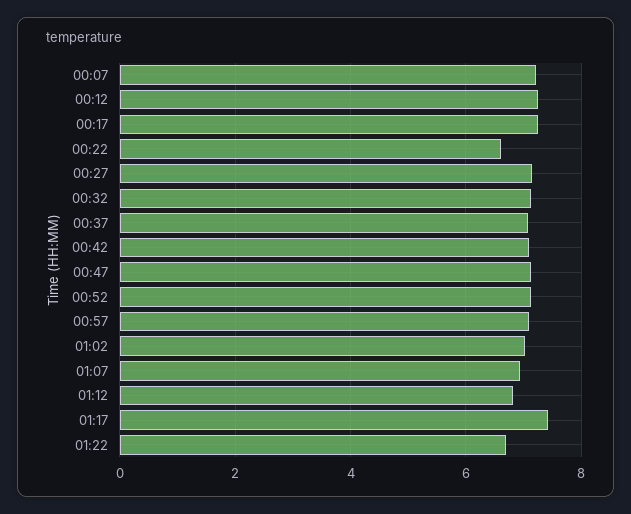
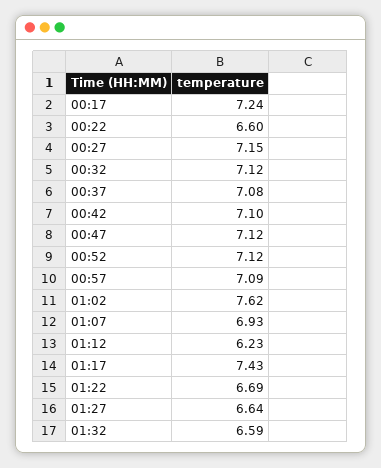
00:07: 7.2 -> none
00:12: 7.2 -> none
01:02: 7 -> 7.62
01:12: 6.8 -> 6.23
01:27: none -> 6.64
01:32: none -> 6.59

